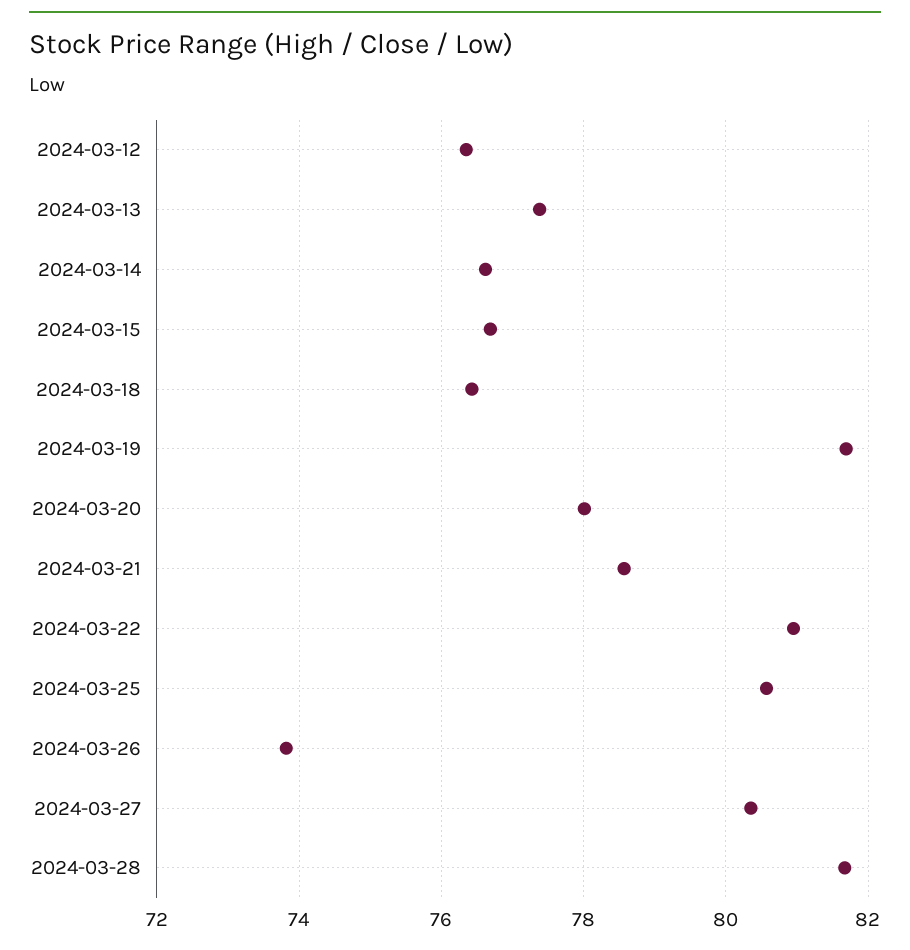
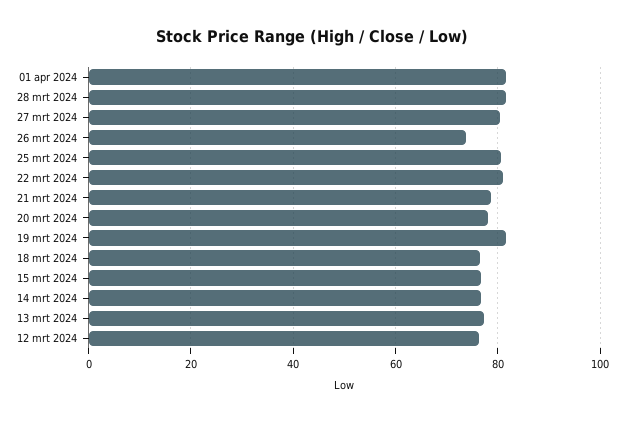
01 apr 2024: none -> 82

